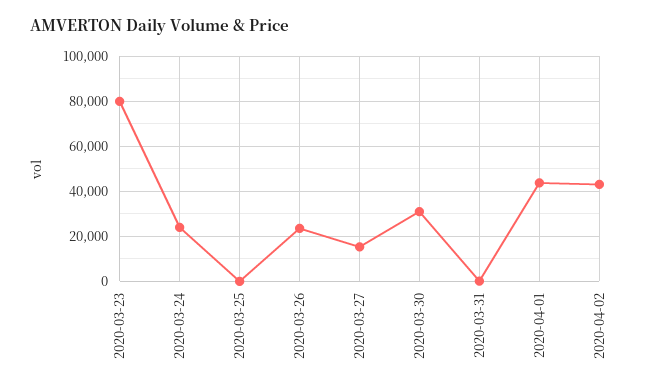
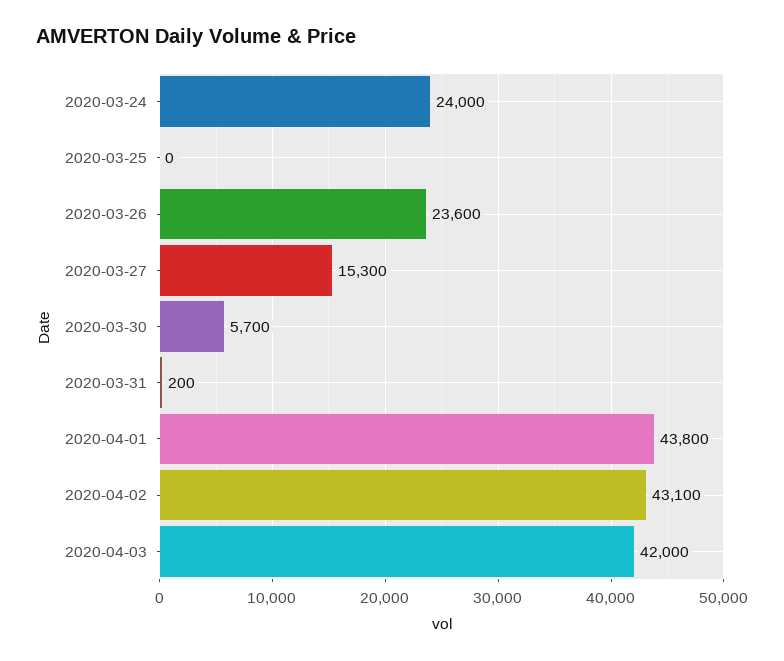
2020-03-23: 80000 -> none
2020-03-30: 30000 -> 5700
2020-04-03: none -> 42000

